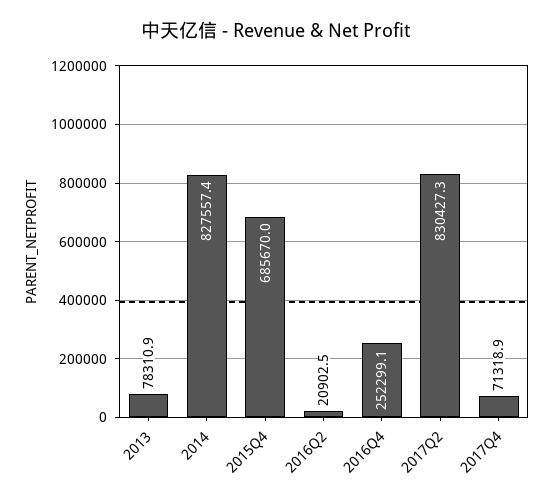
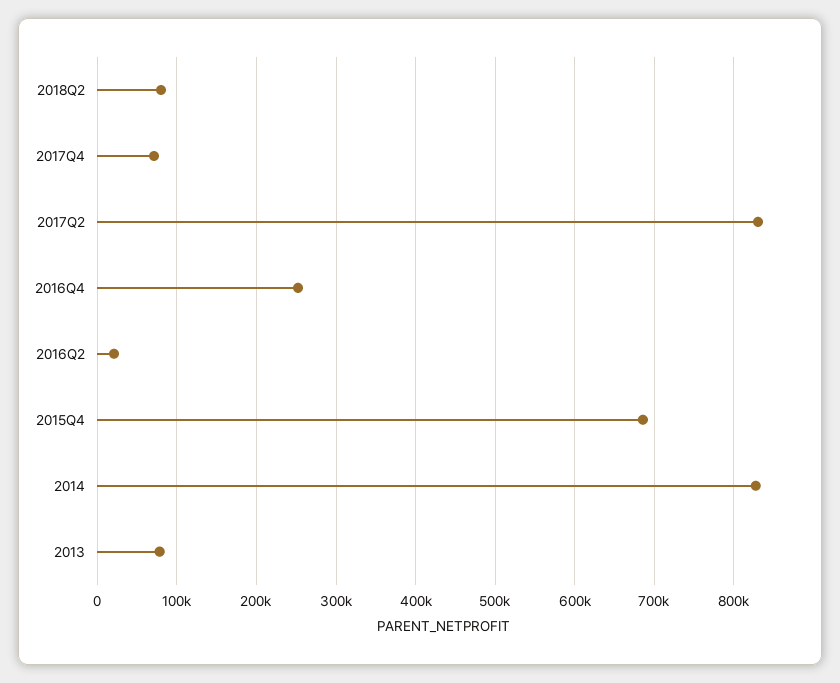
2018Q2: none -> 80000

